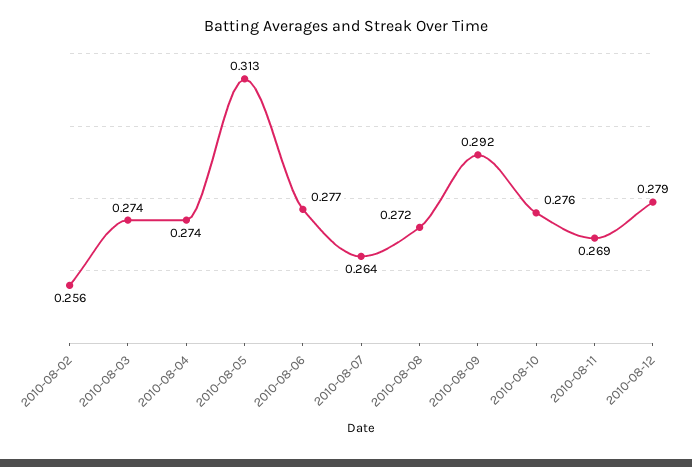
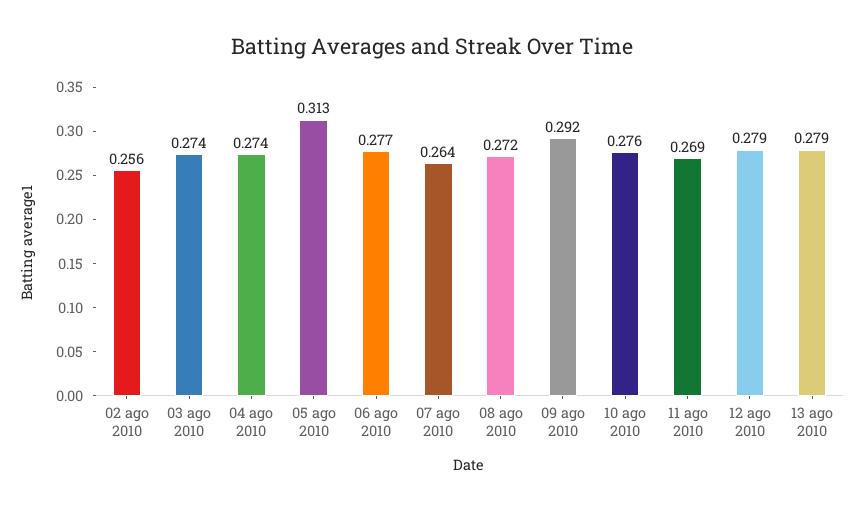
13 ago 2010: none -> 0.279

